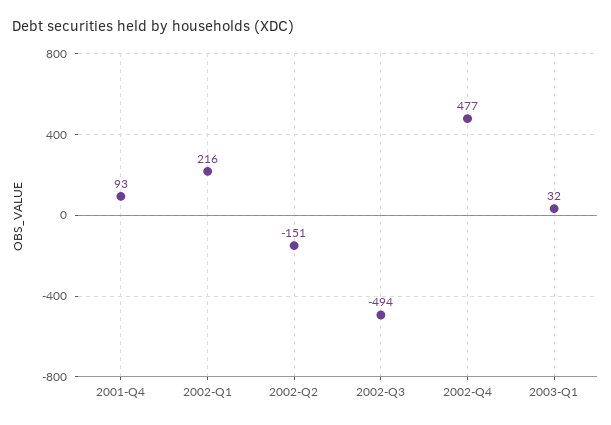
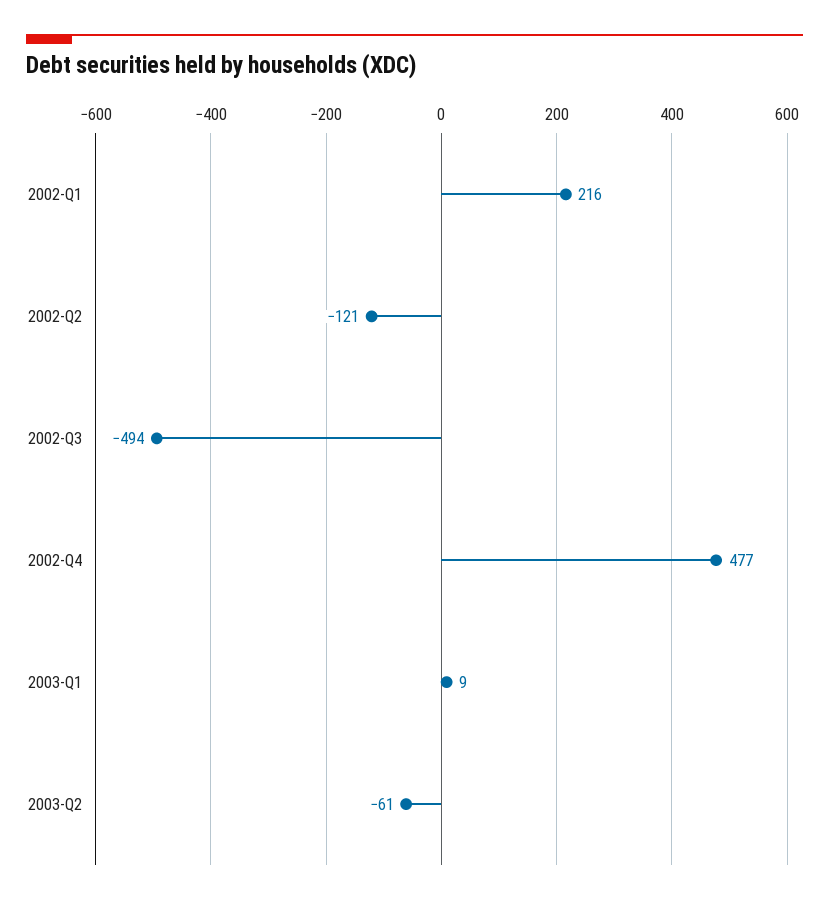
2001-Q4: 93 -> none
2002-Q2: -151 -> -121
2003-Q1: 32 -> 9
2003-Q2: none -> -61

